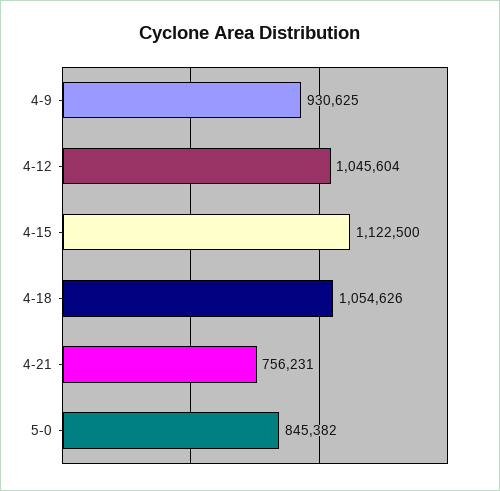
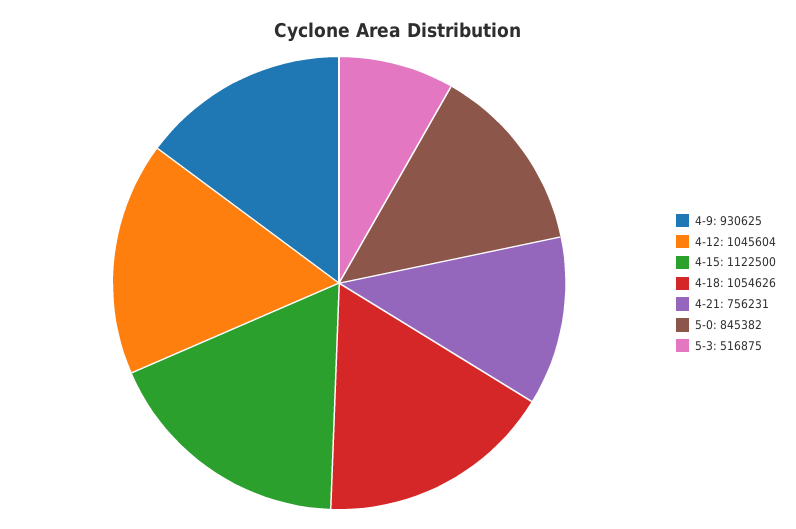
5-3: none -> 516875

